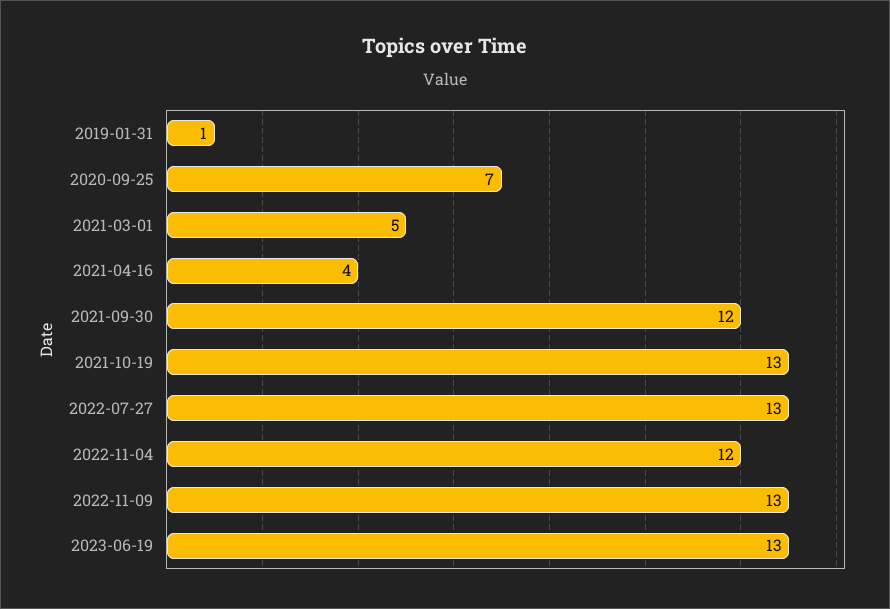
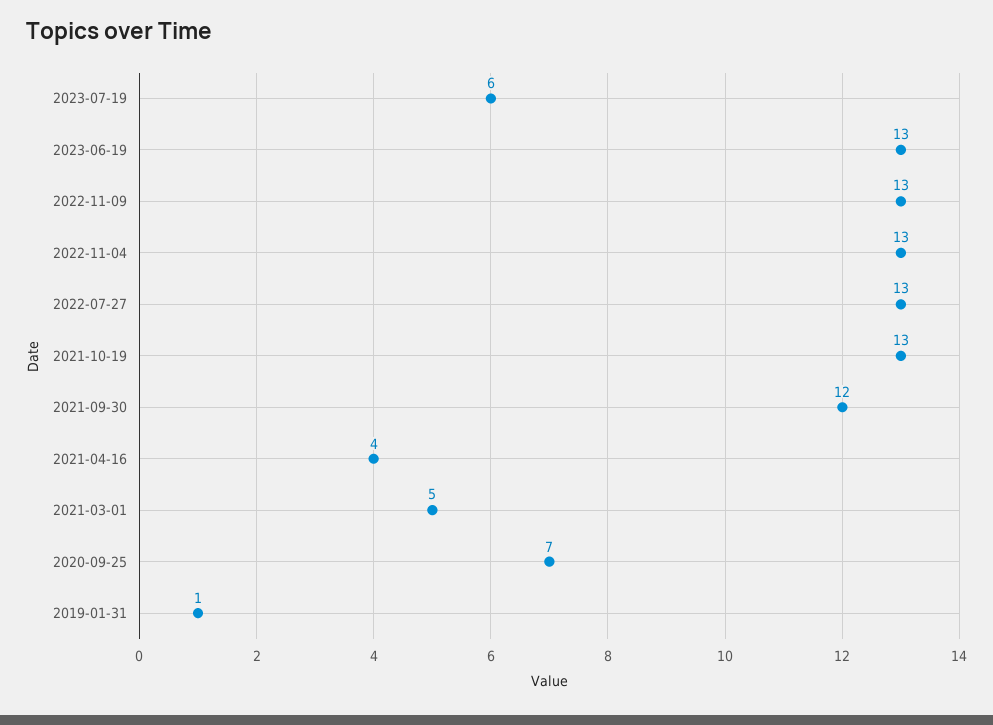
2022-11-04: 12 -> 13
2023-07-19: none -> 6

